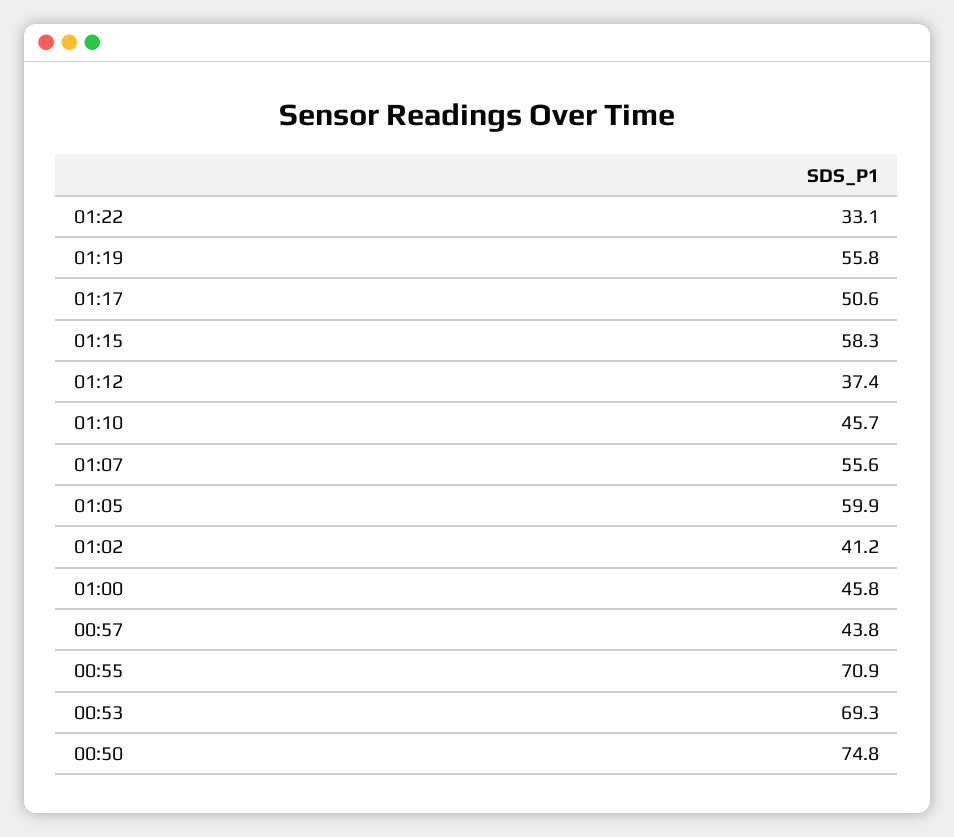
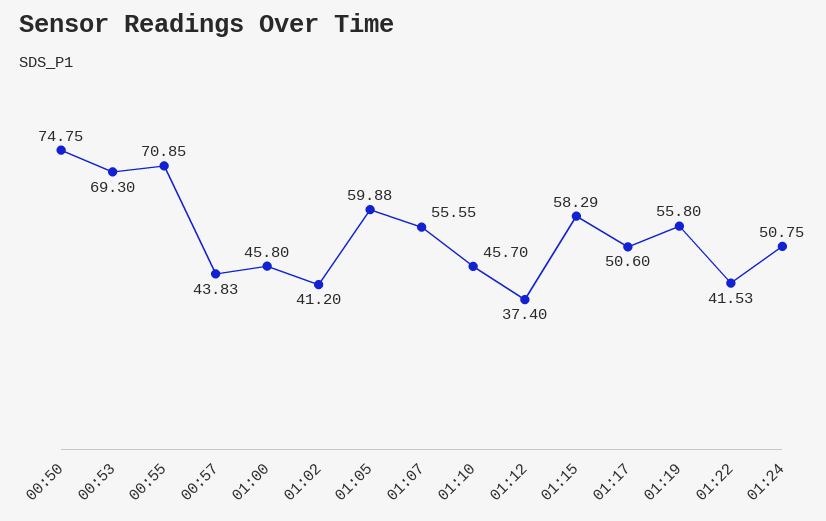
01:22: 33.1 -> 41.53
01:24: none -> 50.75

